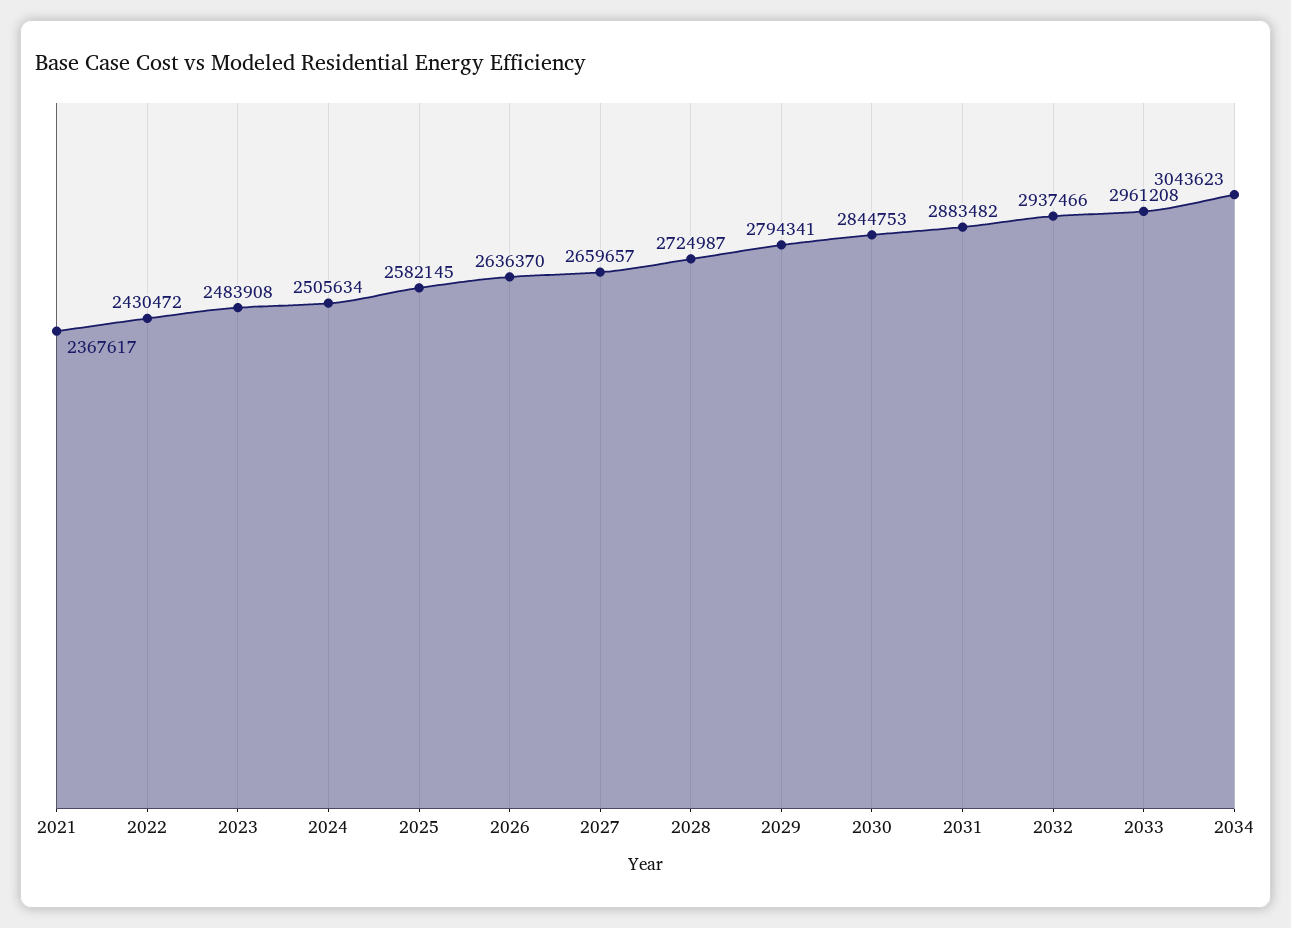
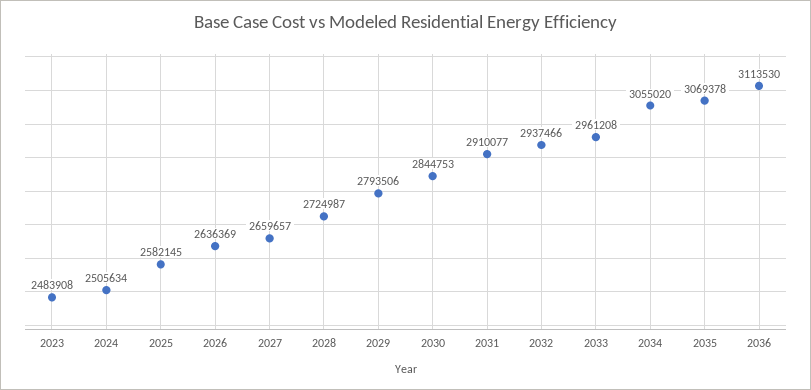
2021: 2367617 -> none
2022: 2430472 -> none
2026: 2636370 -> 2636369
2029: 2794341 -> 2793506
2031: 2883482 -> 2910077
2034: 3043623 -> 3055020
2035: none -> 3069378
2036: none -> 3113530

